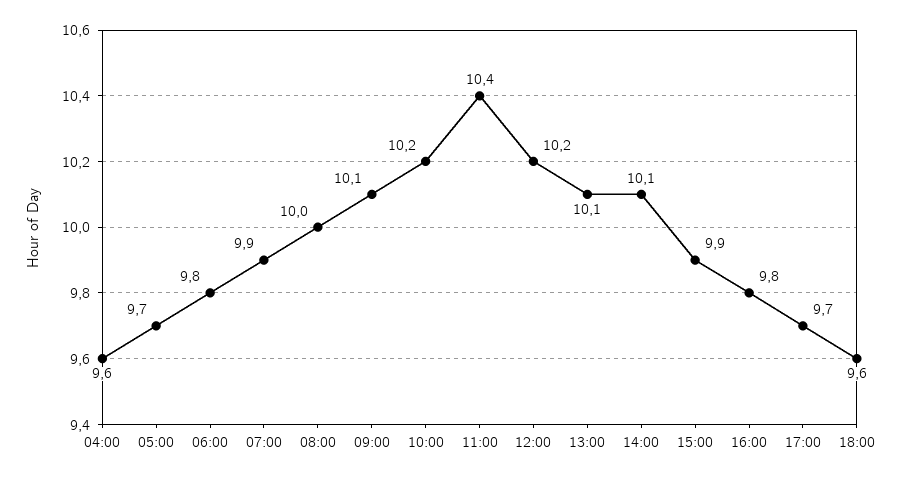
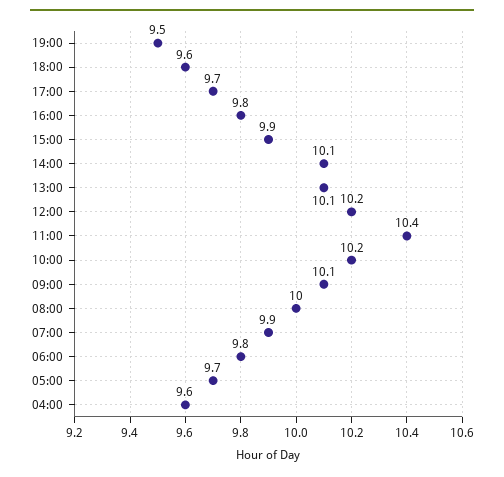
19:00: none -> 9.5

